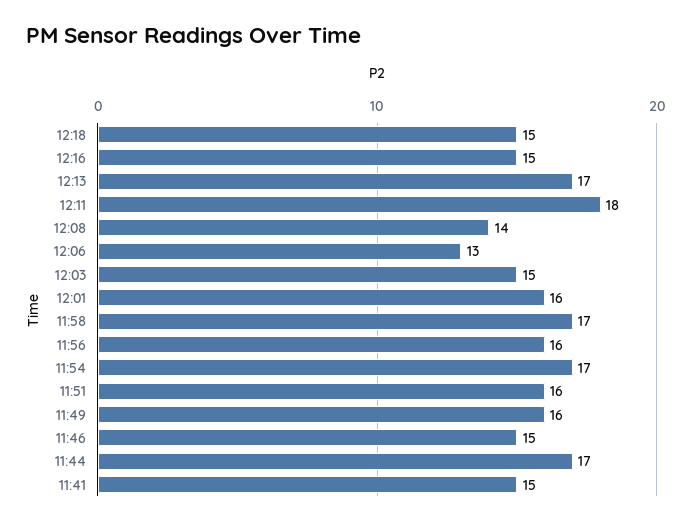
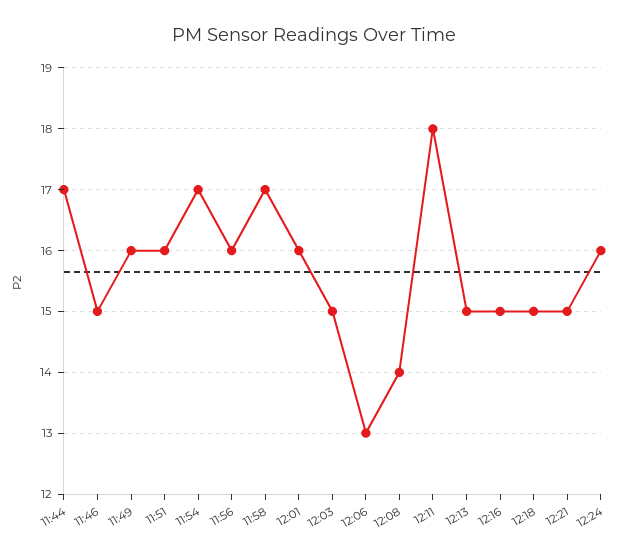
12:13: 17 -> 15
11:41: 15 -> none
12:21: none -> 15
12:24: none -> 16

